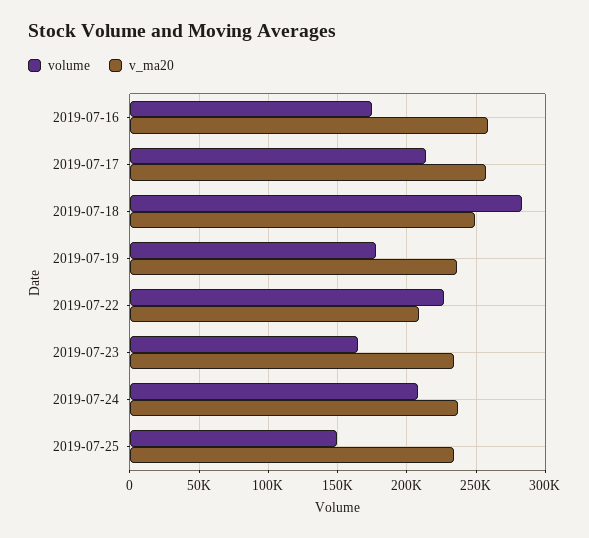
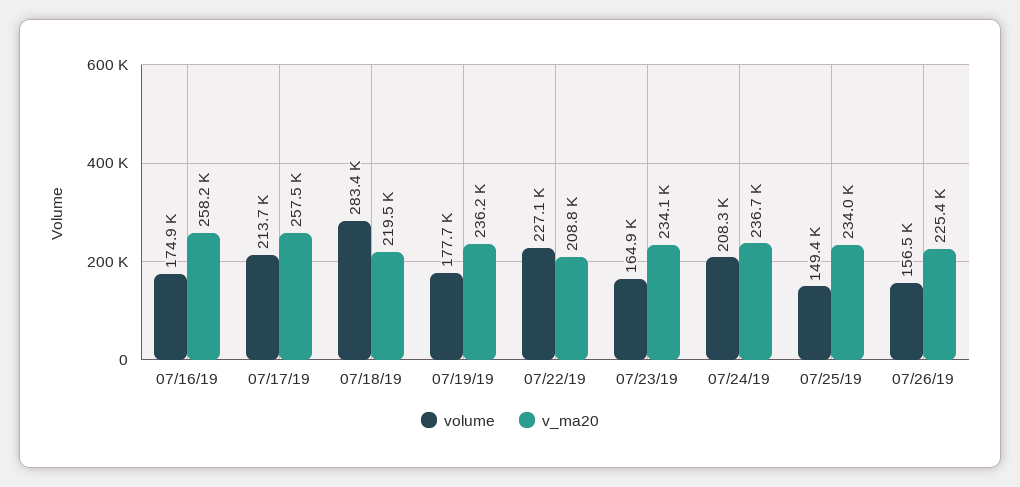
v_ma20, 2019-07-18: 250000 -> 219500
volume, 07/26/19: none -> 156500
v_ma20, 07/26/19: none -> 225400

